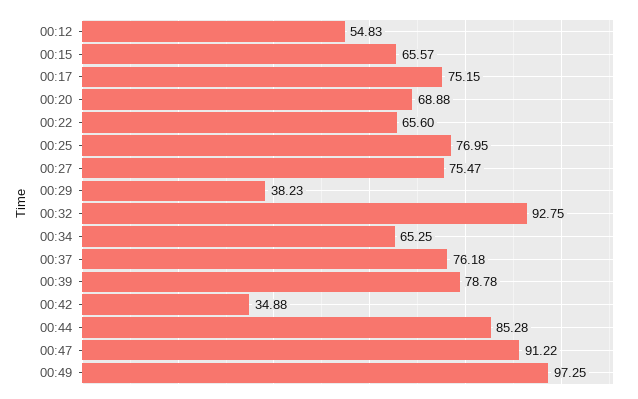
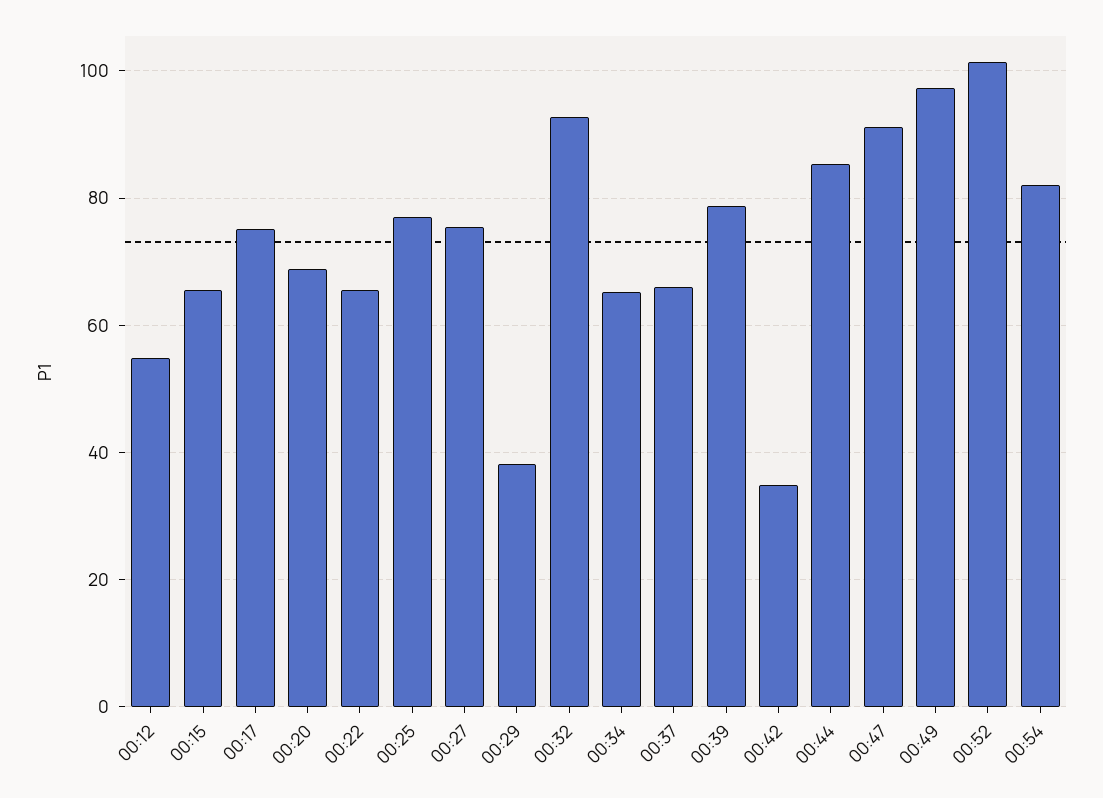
00:37: 76.18 -> 66
00:52: none -> 102
00:54: none -> 82

